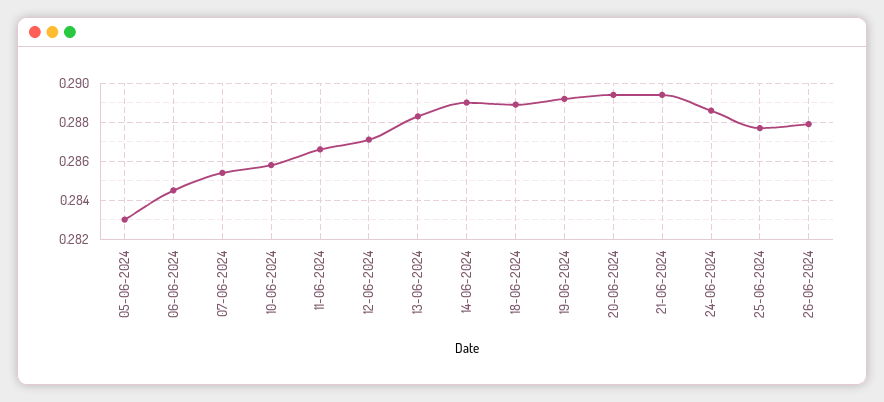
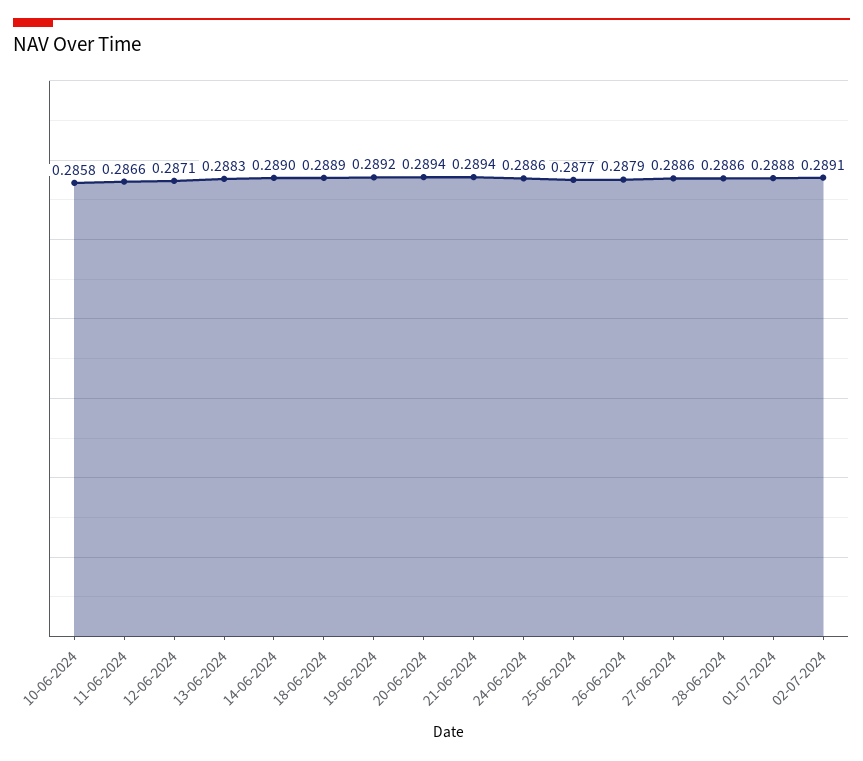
05-06-2024: 0.283 -> none
06-06-2024: 0.2845 -> none
07-06-2024: 0.2855 -> none
27-06-2024: none -> 0.2886
28-06-2024: none -> 0.2886
01-07-2024: none -> 0.2888
02-07-2024: none -> 0.2891

